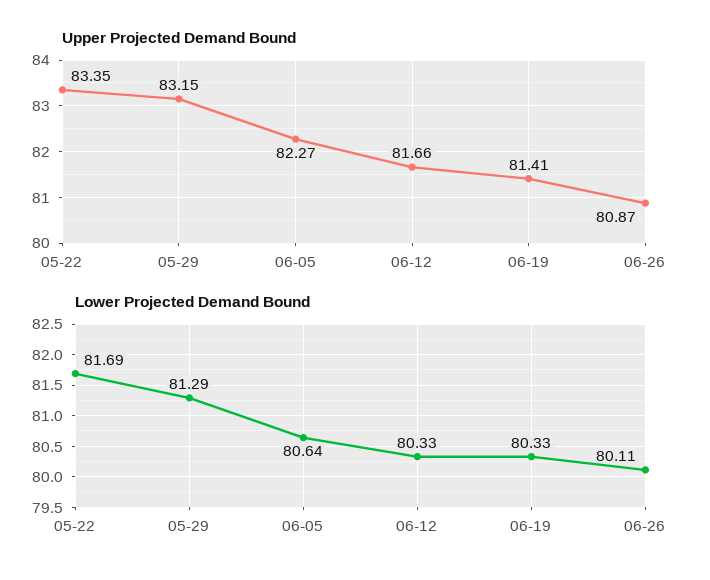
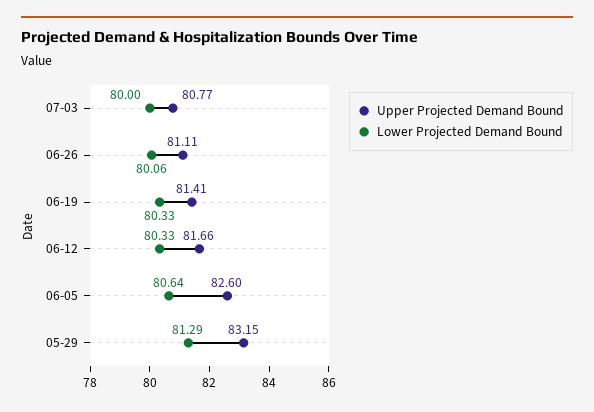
Upper Projected Demand Bound, 05-22: 83.35 -> none
Upper Projected Demand Bound, 06-05: 82.27 -> 82.6
Upper Projected Demand Bound, 06-26: 80.87 -> 81.11
Lower Projected Demand Bound, 05-22: 81.69 -> none
Lower Projected Demand Bound, 06-26: 80.11 -> 80.06
Upper Projected Demand Bound, 07-03: none -> 80.77
Lower Projected Demand Bound, 07-03: none -> 80

